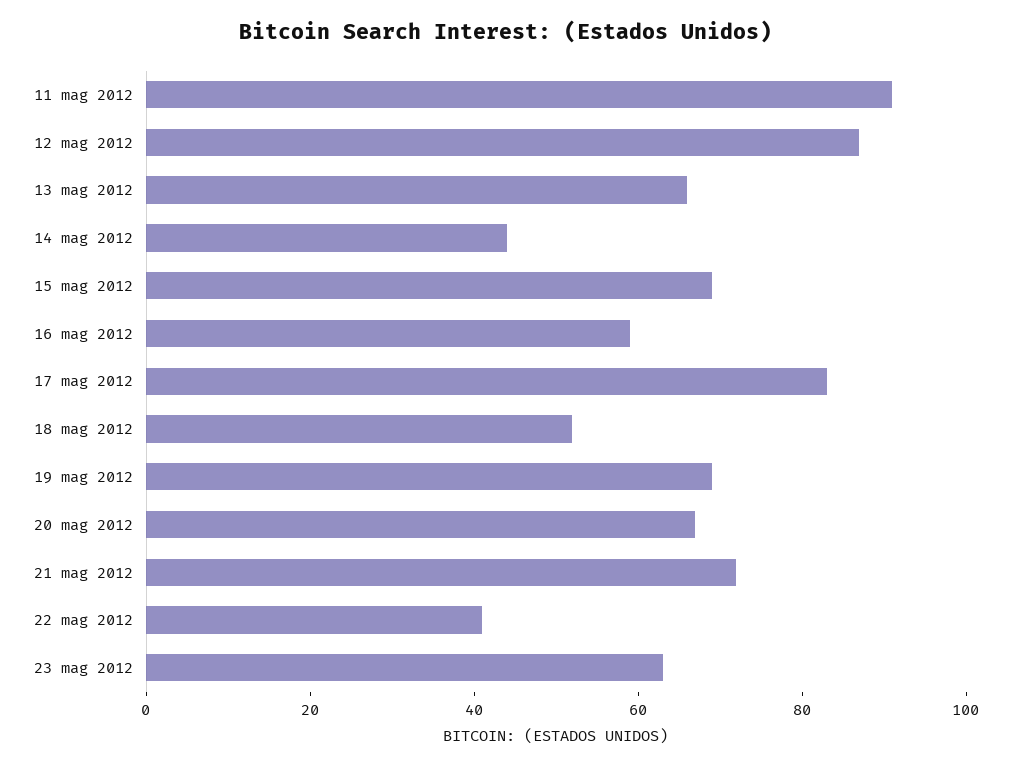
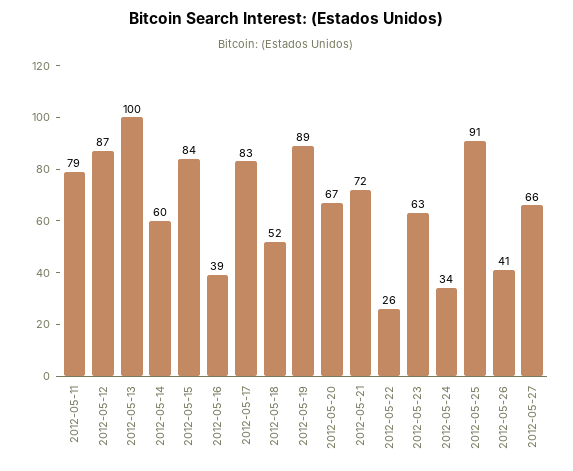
11 mag 2012: 90 -> 79
13 mag 2012: 65 -> 100
14 mag 2012: 45 -> 60
15 mag 2012: 70 -> 84
16 mag 2012: 60 -> 39
19 mag 2012: 70 -> 89
22 mag 2012: 40 -> 26
2012-05-24: none -> 34
2012-05-25: none -> 91
2012-05-26: none -> 41
2012-05-27: none -> 66

